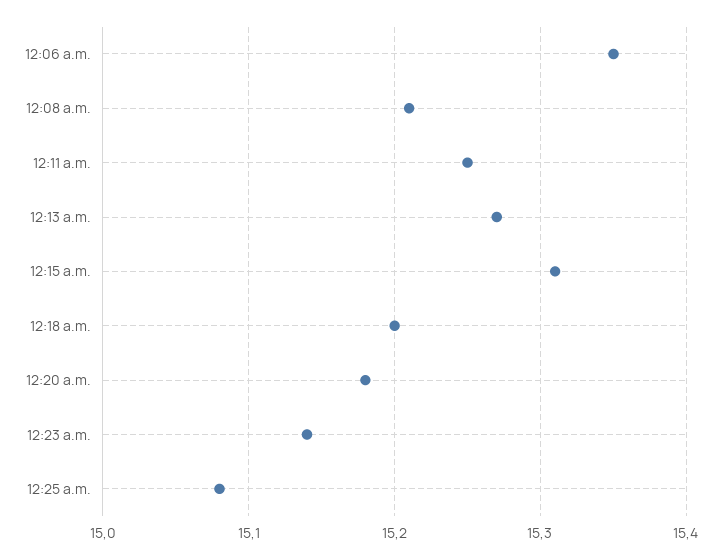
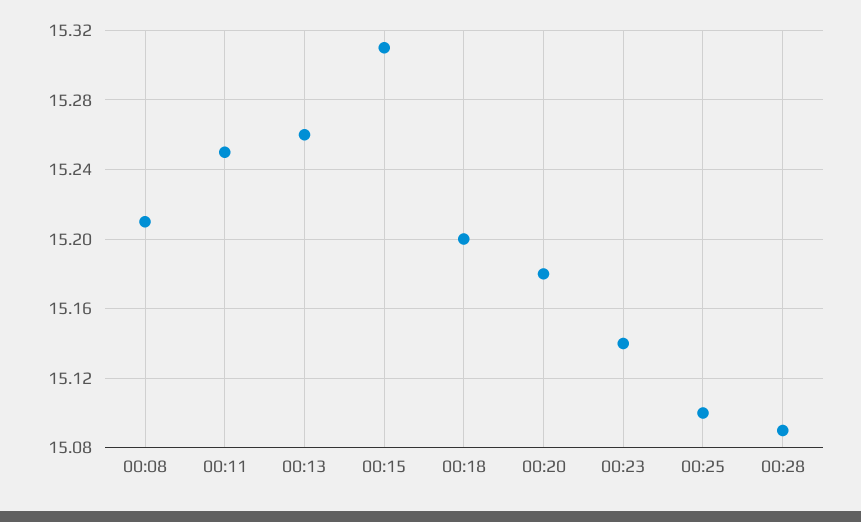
12:06 a.m.: 15.35 -> none
12:13 a.m.: 15.27 -> 15.26
12:25 a.m.: 15.08 -> 15.1
00:28: none -> 15.09

